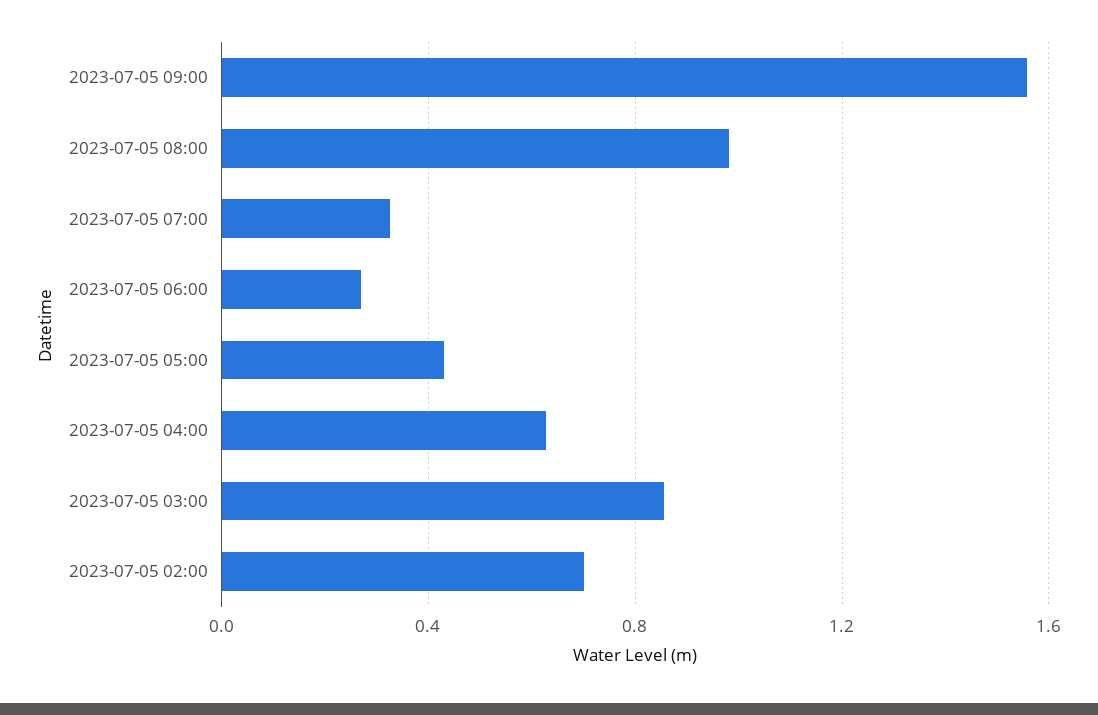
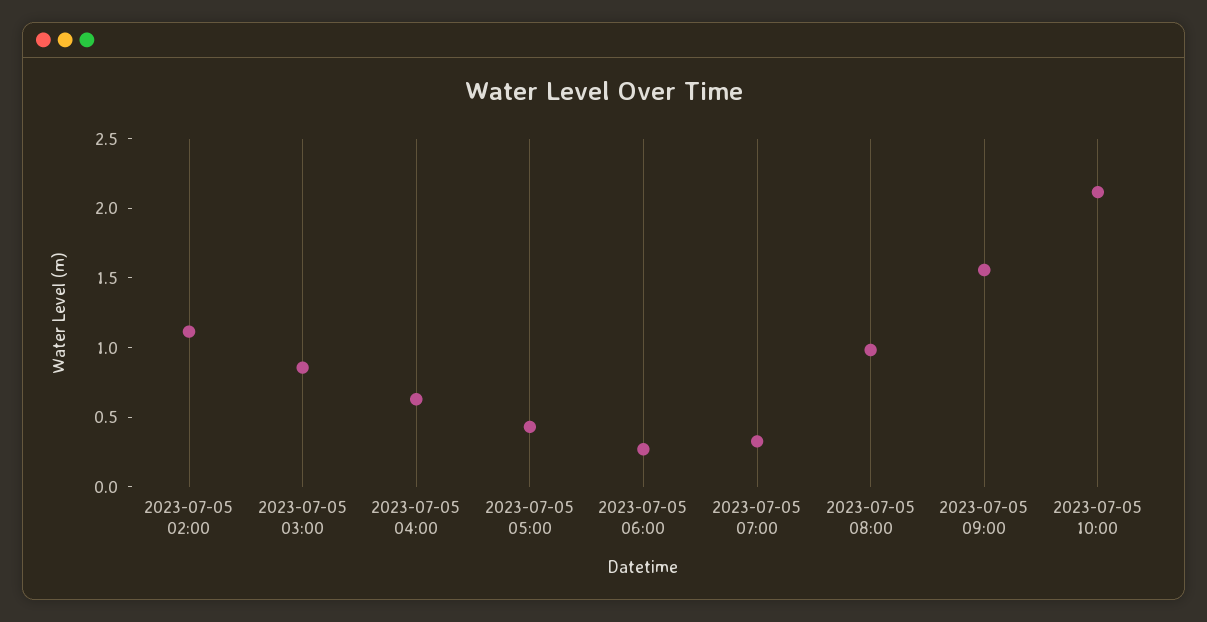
2023-07-05 02:00: 0.7 -> 1.1
2023-07-05 10:00: none -> 2.1

